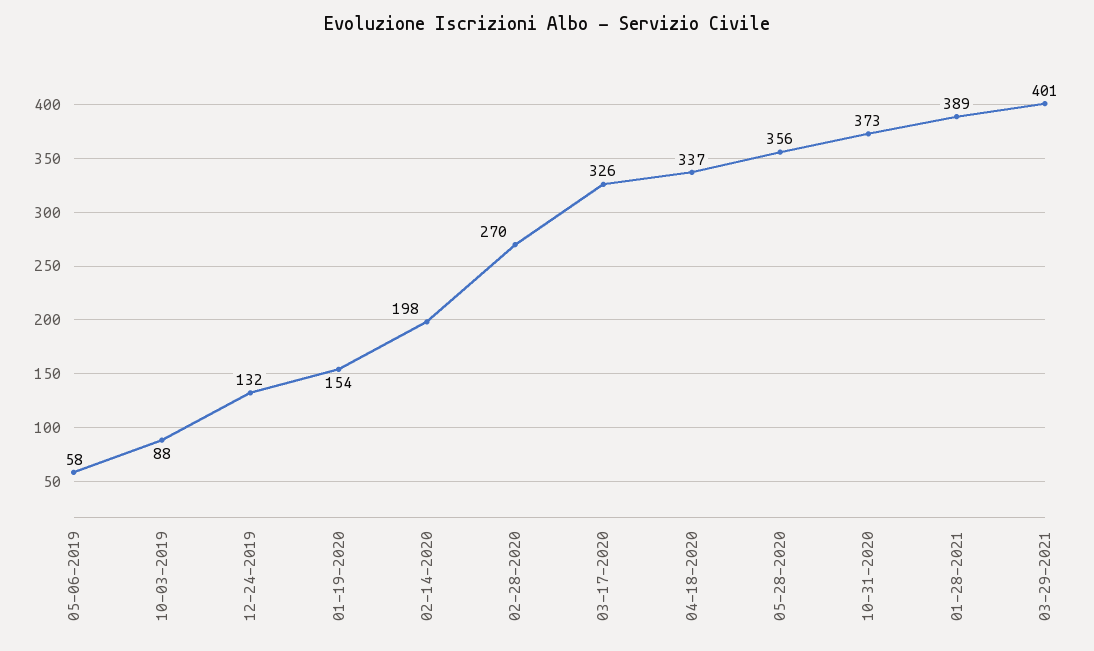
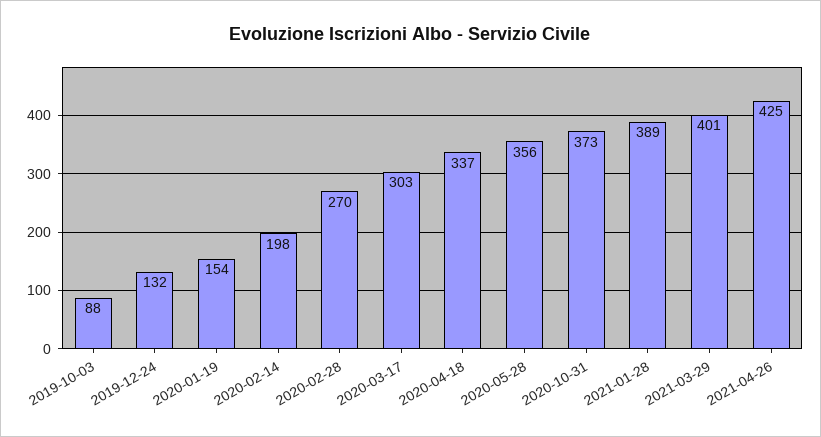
05-06-2019: 58 -> none
03-17-2020: 326 -> 303
2021-04-26: none -> 425

